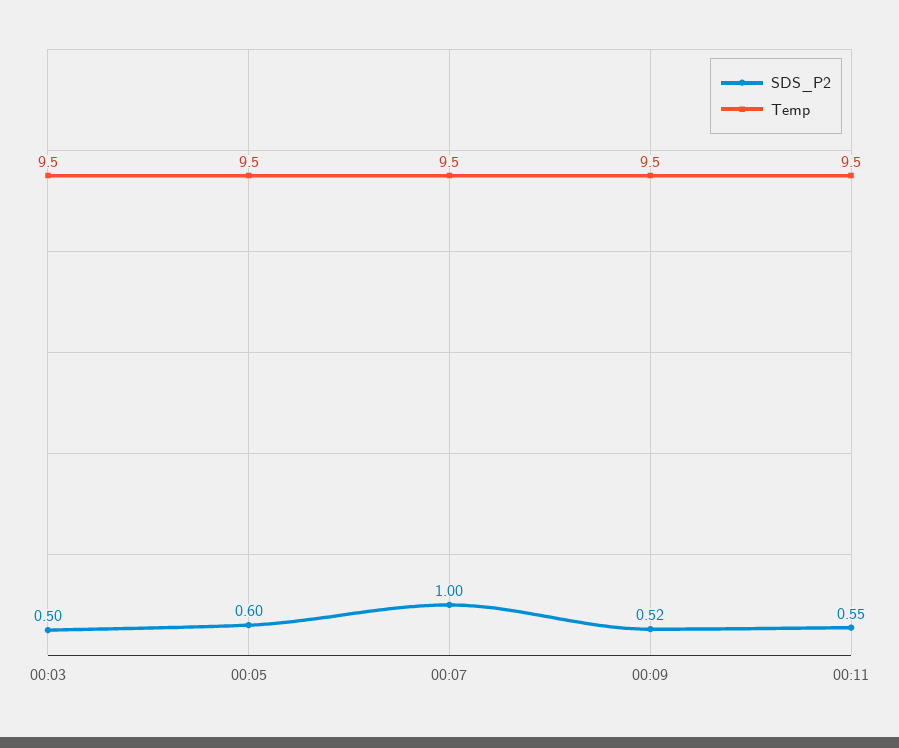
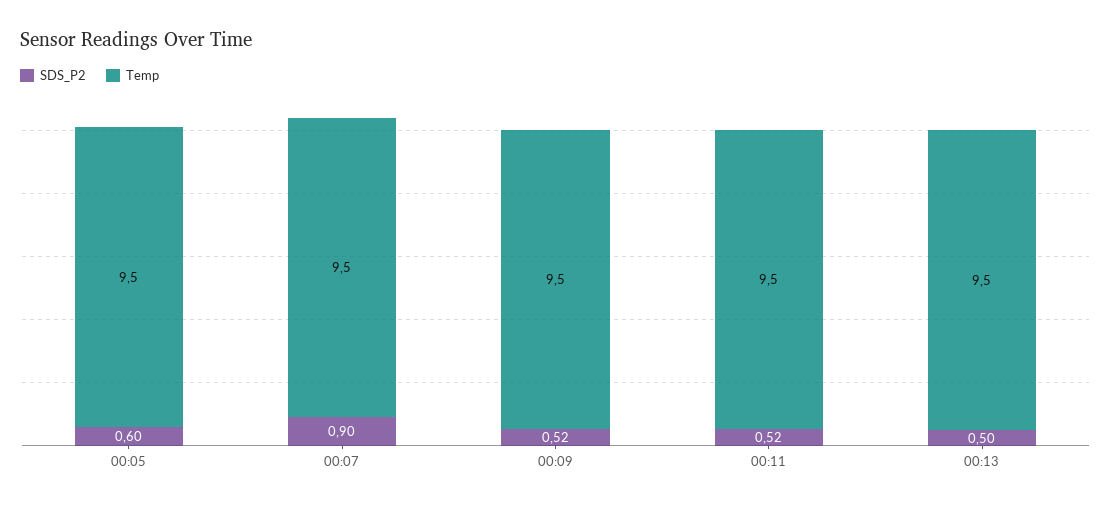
SDS_P2, 00:03: 0.5 -> none
Temp, 00:03: 9.5 -> none
SDS_P2, 00:07: 1 -> 0.9
SDS_P2, 00:11: 0.55 -> 0.52
SDS_P2, 00:13: none -> 0.5
Temp, 00:13: none -> 9.5

